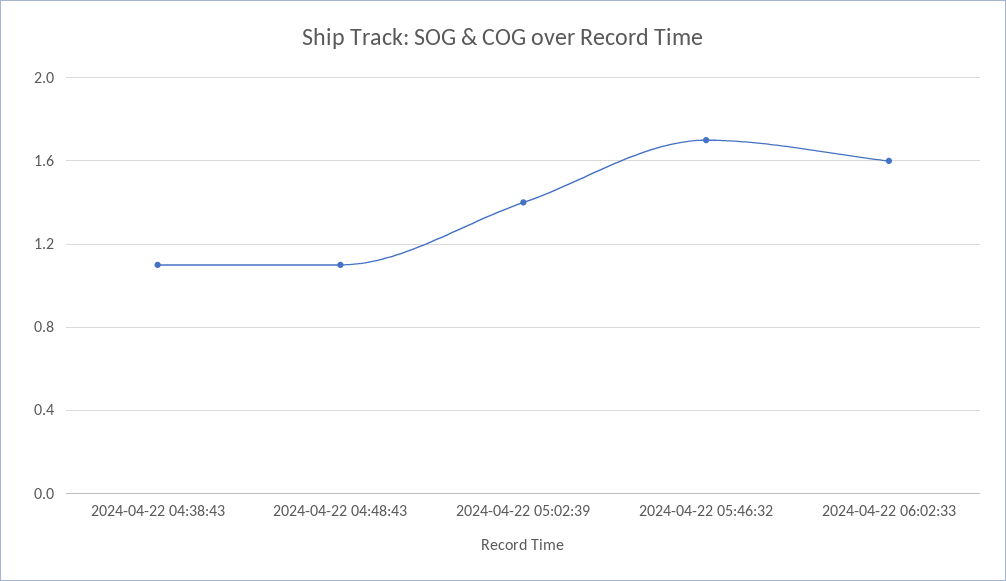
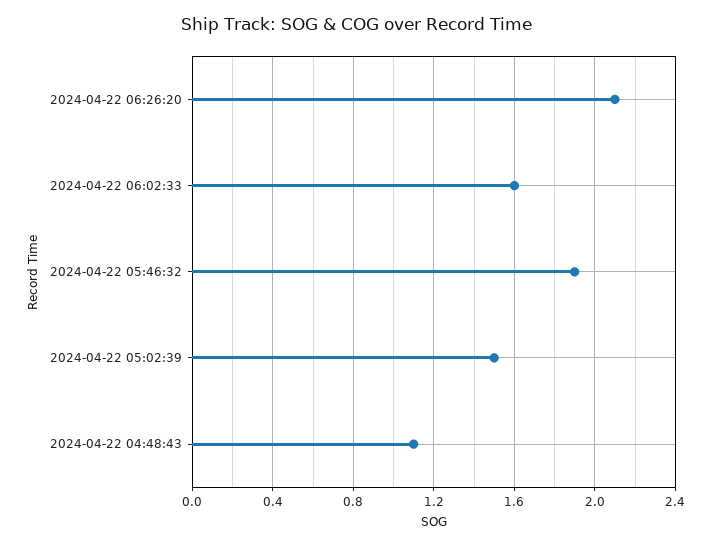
2024-04-22 04:38:43: 1.1 -> none
2024-04-22 05:02:39: 1.4 -> 1.5
2024-04-22 05:46:32: 1.7 -> 1.9
2024-04-22 06:26:20: none -> 2.1

